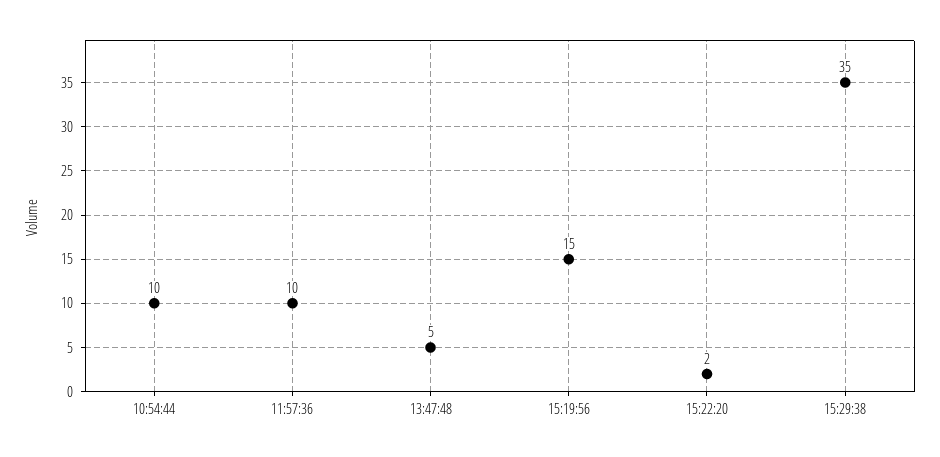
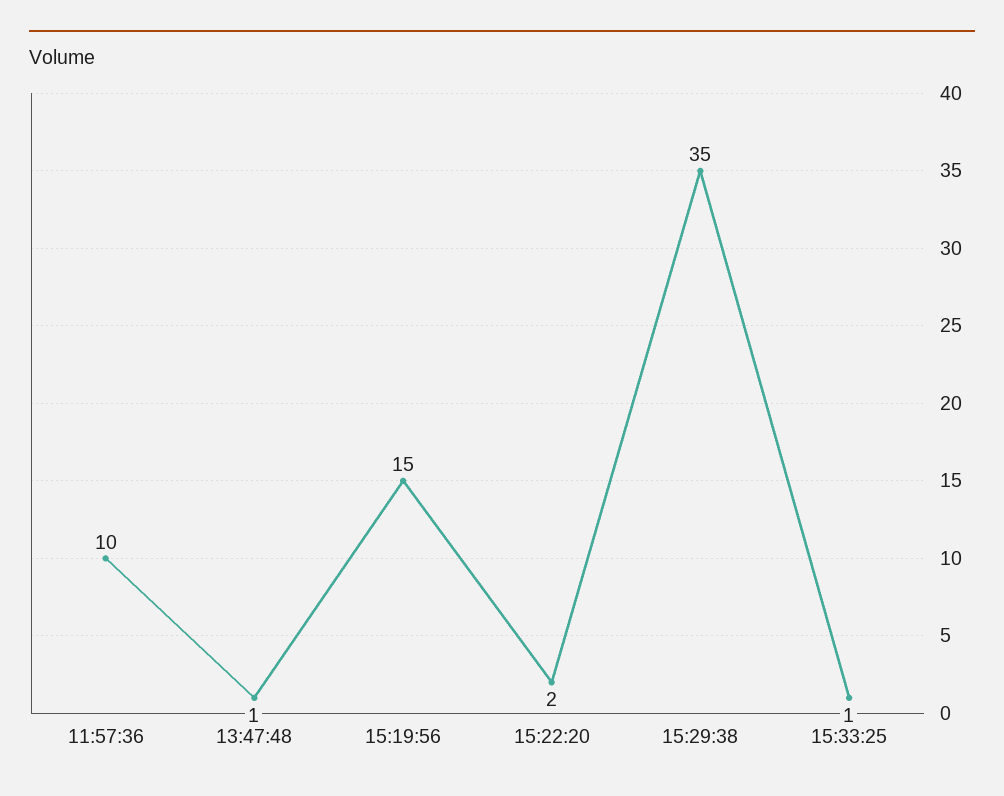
10:54:44: 10 -> none
13:47:48: 5 -> 1
15:33:25: none -> 1

